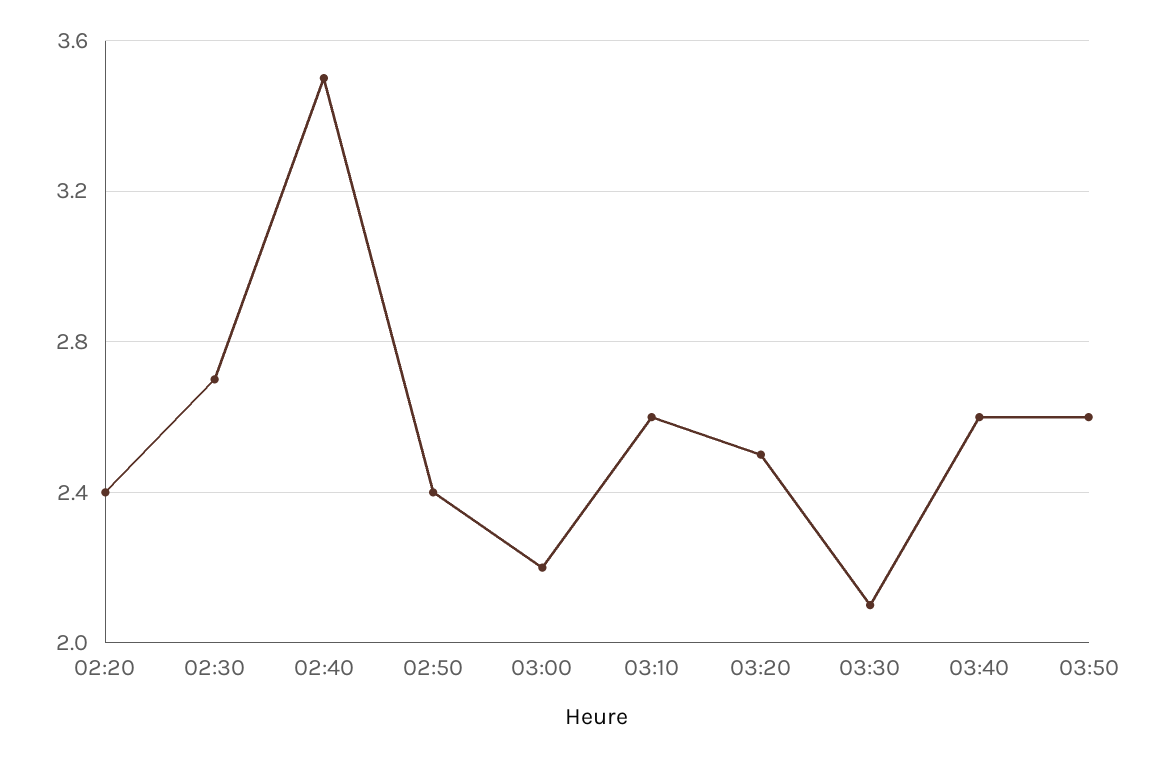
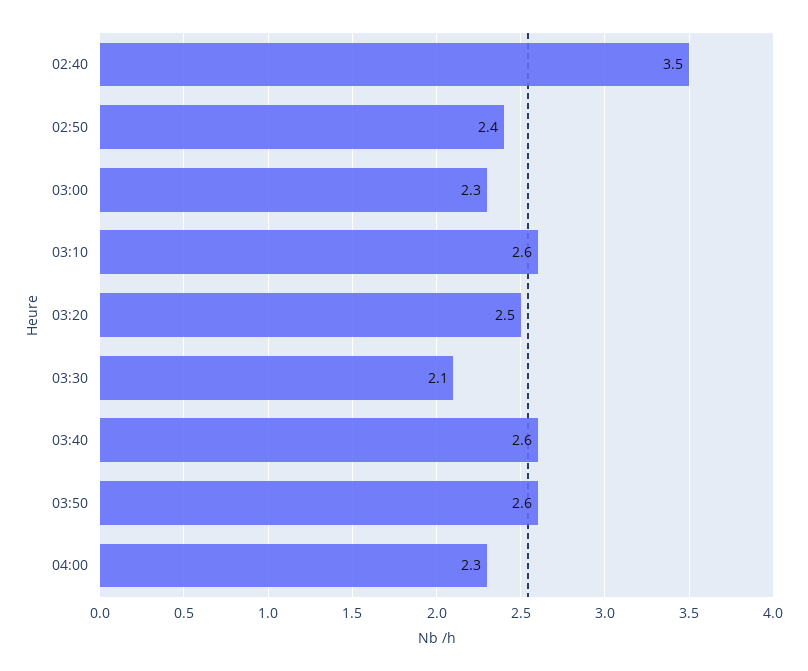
02:20: 2.4 -> none
02:30: 2.7 -> none
03:00: 2.2 -> 2.3
04:00: none -> 2.3

